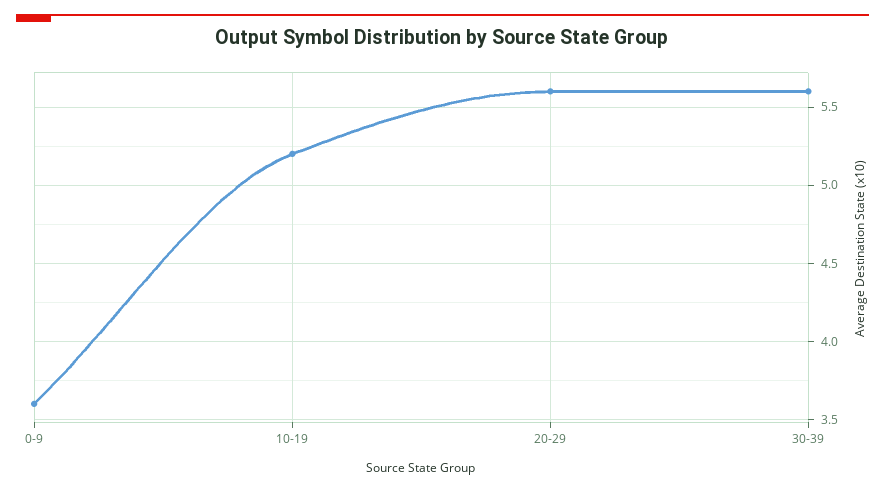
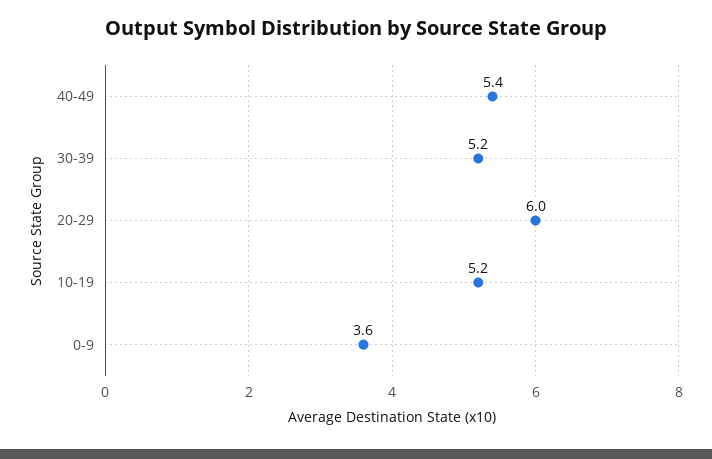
20-29: 5.6 -> 6
30-39: 5.6 -> 5.2
40-49: none -> 5.4

